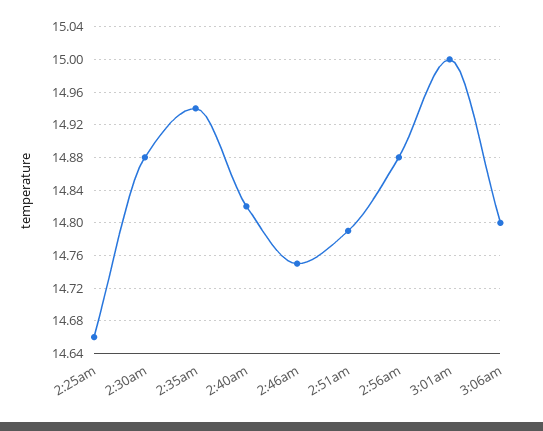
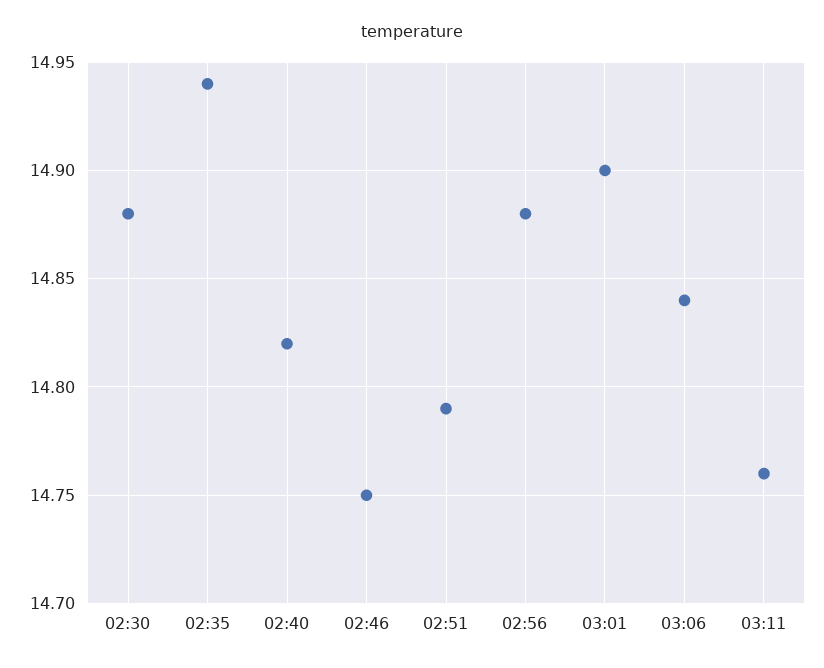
2:25am: 14.66 -> none
3:01am: 15 -> 14.9
3:06am: 14.8 -> 14.84
03:11: none -> 14.76

